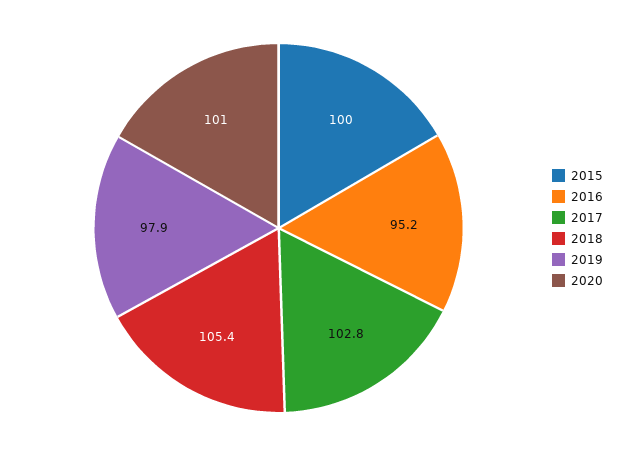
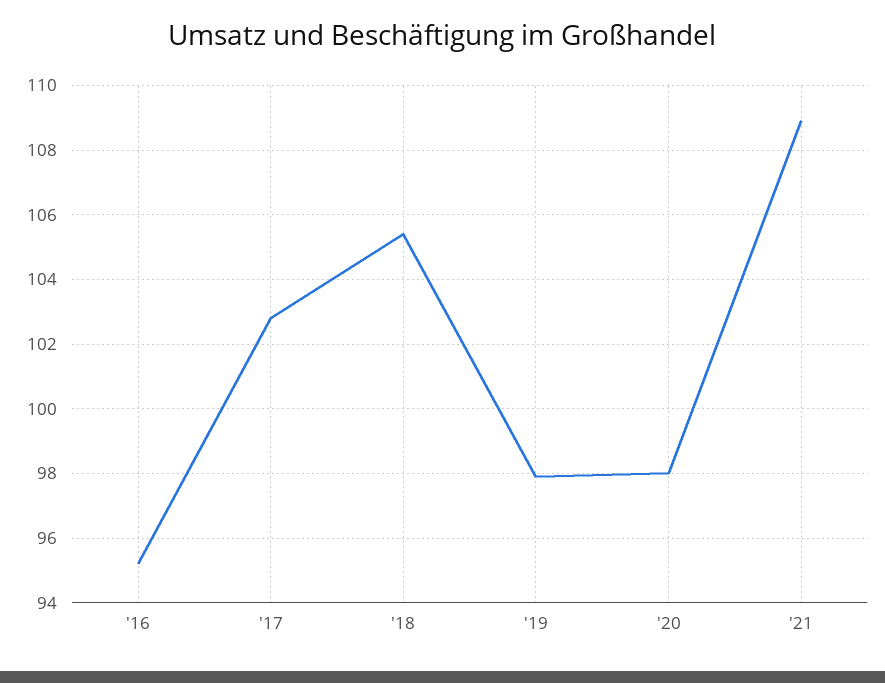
2015: 100 -> none
2020: 101 -> 98
'21: none -> 109

